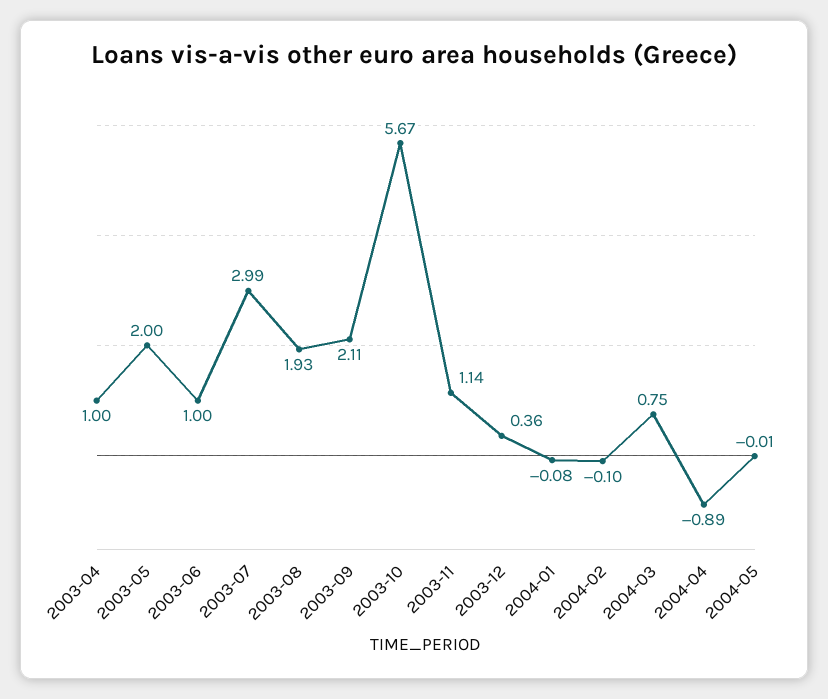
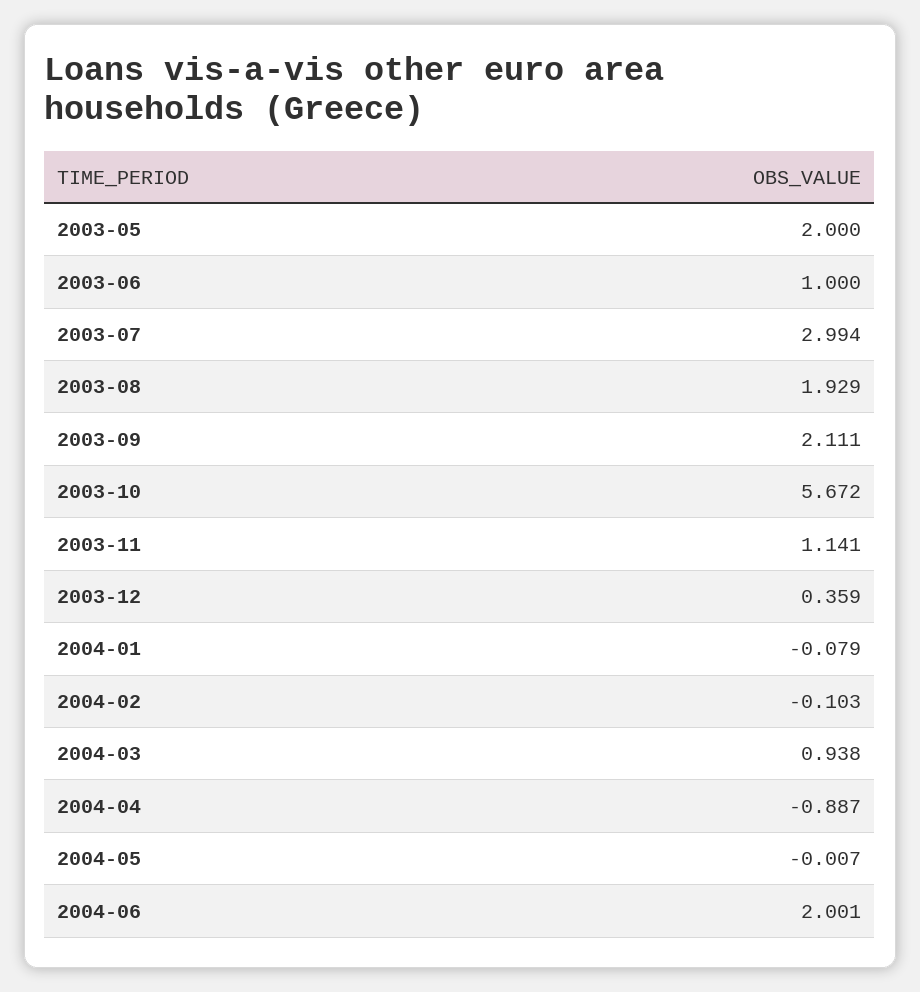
2003-04: 1 -> none
2004-03: 0.75 -> 0.938
2004-06: none -> 2.001

